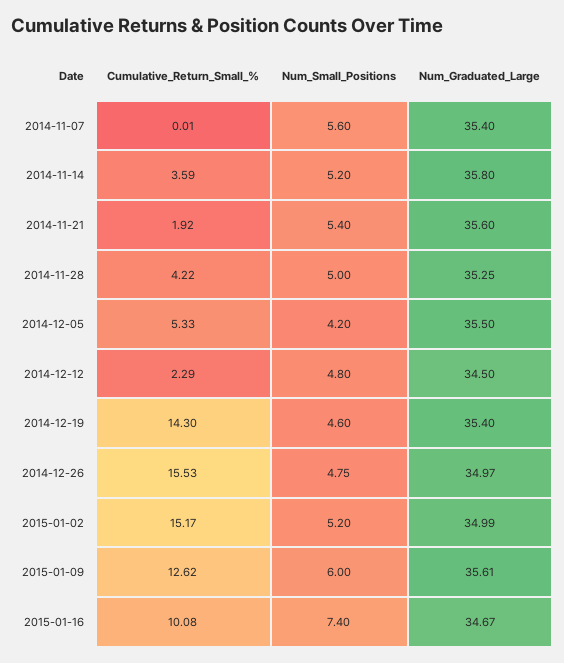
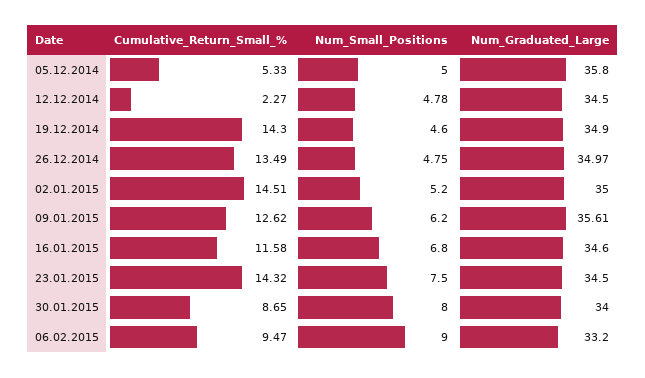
Cumulative_Return_Small_%, 2014-11-07: 0.01 -> none
Num_Small_Positions, 2014-11-07: 5.6 -> none
Num_Graduated_Large, 2014-11-07: 35.4 -> none
Cumulative_Return_Small_%, 2014-11-14: 3.59 -> none
Num_Small_Positions, 2014-11-14: 5.2 -> none
Num_Graduated_Large, 2014-11-14: 35.8 -> none
Cumulative_Return_Small_%, 2014-11-21: 1.92 -> none
Num_Small_Positions, 2014-11-21: 5.4 -> none
Num_Graduated_Large, 2014-11-21: 35.6 -> none
Cumulative_Return_Small_%, 2014-11-28: 4.22 -> none
Num_Small_Positions, 2014-11-28: 5 -> none
Num_Graduated_Large, 2014-11-28: 35.25 -> none
Num_Small_Positions, 2014-12-05: 4.2 -> 5
Num_Graduated_Large, 2014-12-05: 35.5 -> 35.8
Cumulative_Return_Small_%, 2014-12-12: 2.29 -> 2.27
Num_Small_Positions, 2014-12-12: 4.8 -> 4.78
Num_Graduated_Large, 2014-12-19: 35.4 -> 34.9
Cumulative_Return_Small_%, 2014-12-26: 15.53 -> 13.49
Cumulative_Return_Small_%, 2015-01-02: 15.17 -> 14.51
Num_Graduated_Large, 2015-01-02: 34.99 -> 35
Num_Small_Positions, 2015-01-09: 6 -> 6.2
Cumulative_Return_Small_%, 2015-01-16: 10.08 -> 11.58
Num_Small_Positions, 2015-01-16: 7.4 -> 6.8
Num_Graduated_Large, 2015-01-16: 34.67 -> 34.6
Cumulative_Return_Small_%, 23.01.2015: none -> 14.32
Num_Small_Positions, 23.01.2015: none -> 7.5
Num_Graduated_Large, 23.01.2015: none -> 34.5
Cumulative_Return_Small_%, 30.01.2015: none -> 8.65
Num_Small_Positions, 30.01.2015: none -> 8
Num_Graduated_Large, 30.01.2015: none -> 34
Cumulative_Return_Small_%, 06.02.2015: none -> 9.47
Num_Small_Positions, 06.02.2015: none -> 9
Num_Graduated_Large, 06.02.2015: none -> 33.2

